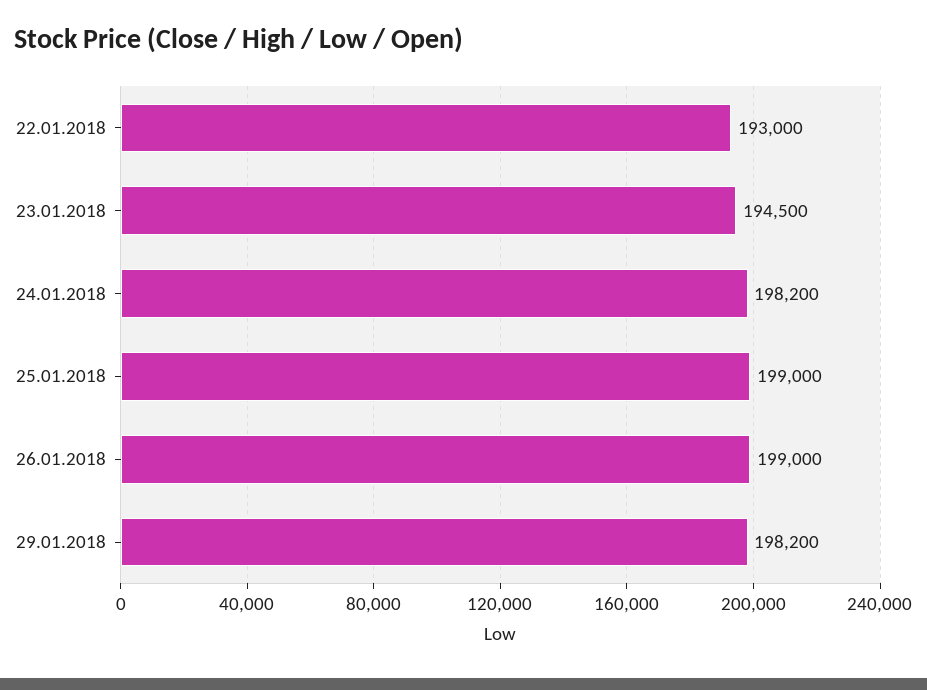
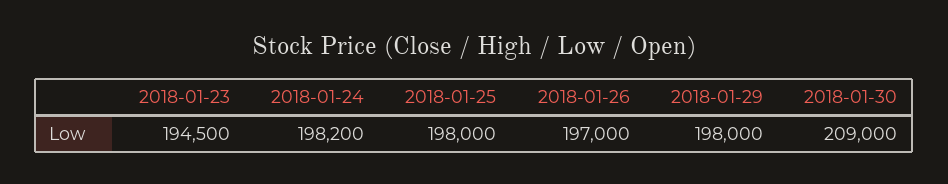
22.01.2018: 193000 -> none
25.01.2018: 199000 -> 198000
26.01.2018: 199000 -> 197000
29.01.2018: 198200 -> 198000
2018-01-30: none -> 209000

